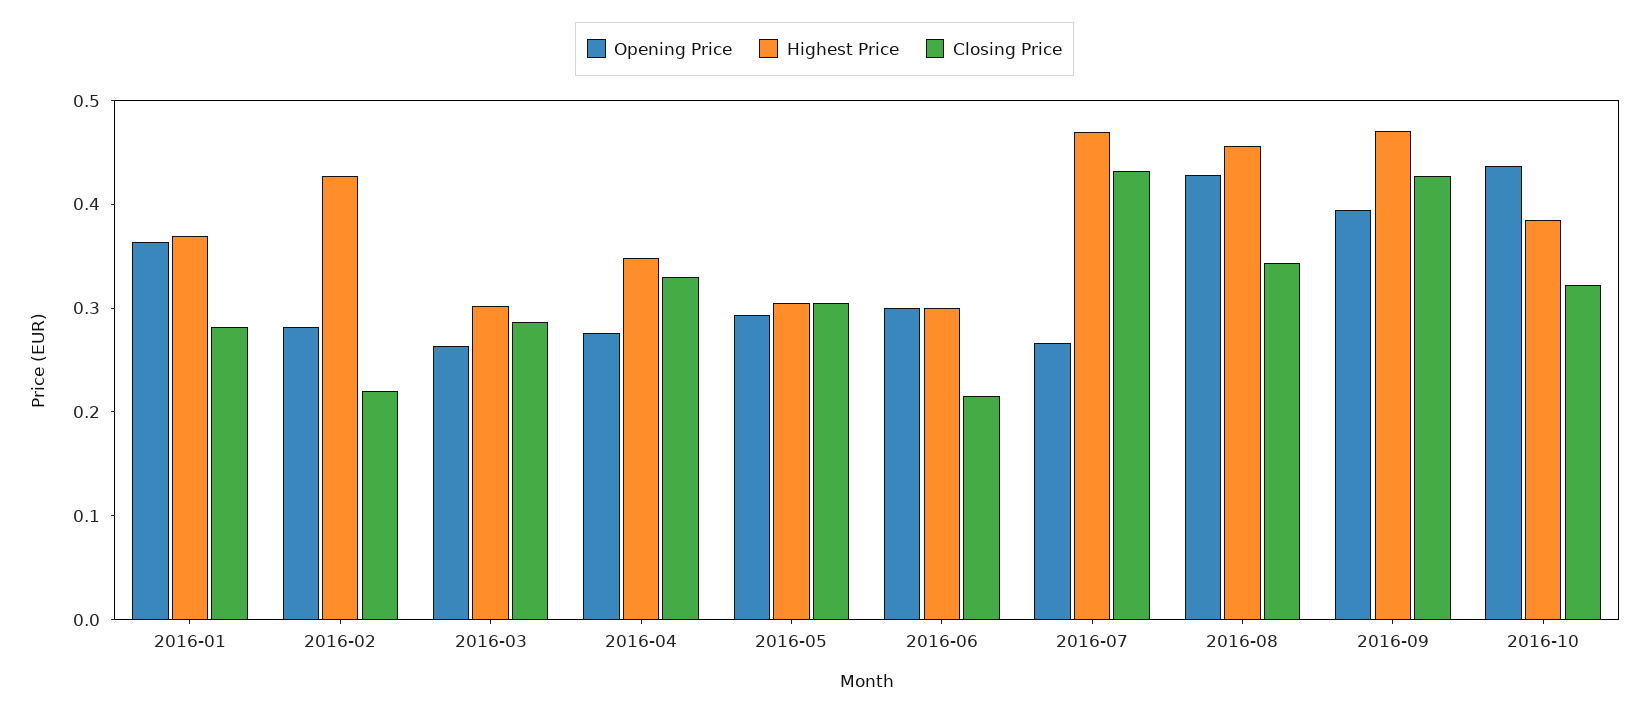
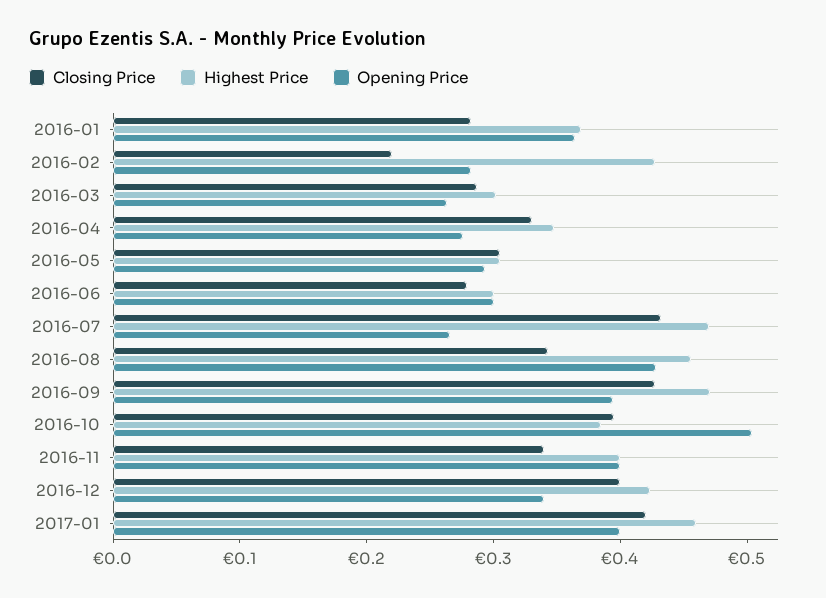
Closing Price, 2016-06: 0.22 -> 0.28
Opening Price, 2016-10: 0.44 -> 0.5
Closing Price, 2016-10: 0.32 -> 0.4
Closing Price, 2016-11: none -> 0.34
Highest Price, 2016-11: none -> 0.4
Opening Price, 2016-11: none -> 0.4
Closing Price, 2016-12: none -> 0.4
Highest Price, 2016-12: none -> 0.42
Opening Price, 2016-12: none -> 0.34
Closing Price, 2017-01: none -> 0.42
Highest Price, 2017-01: none -> 0.46
Opening Price, 2017-01: none -> 0.4

